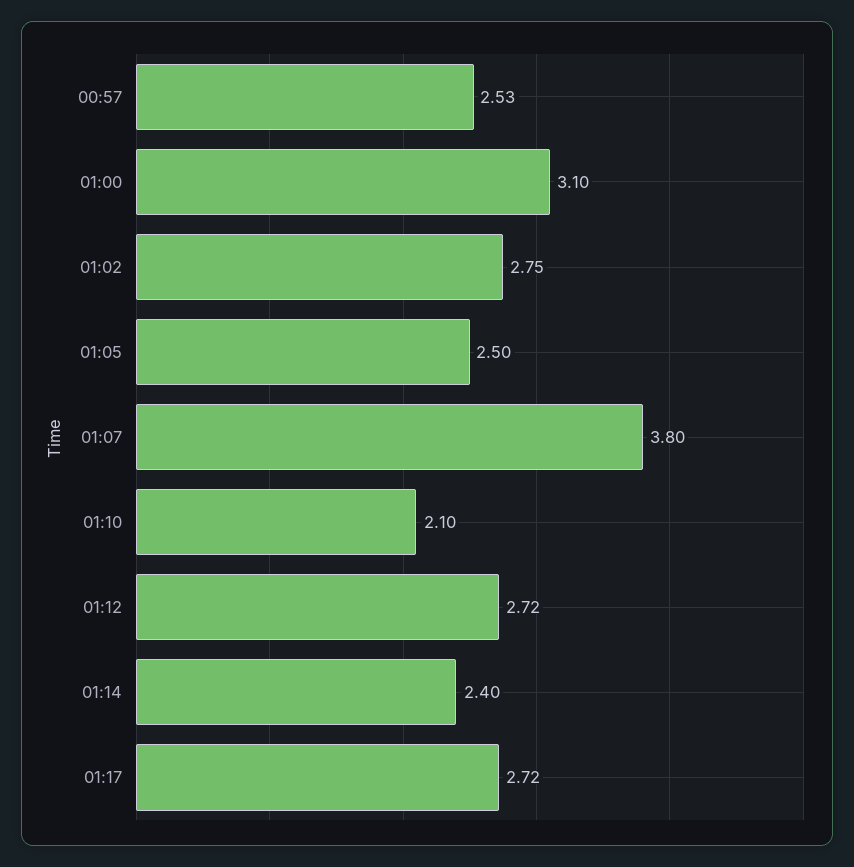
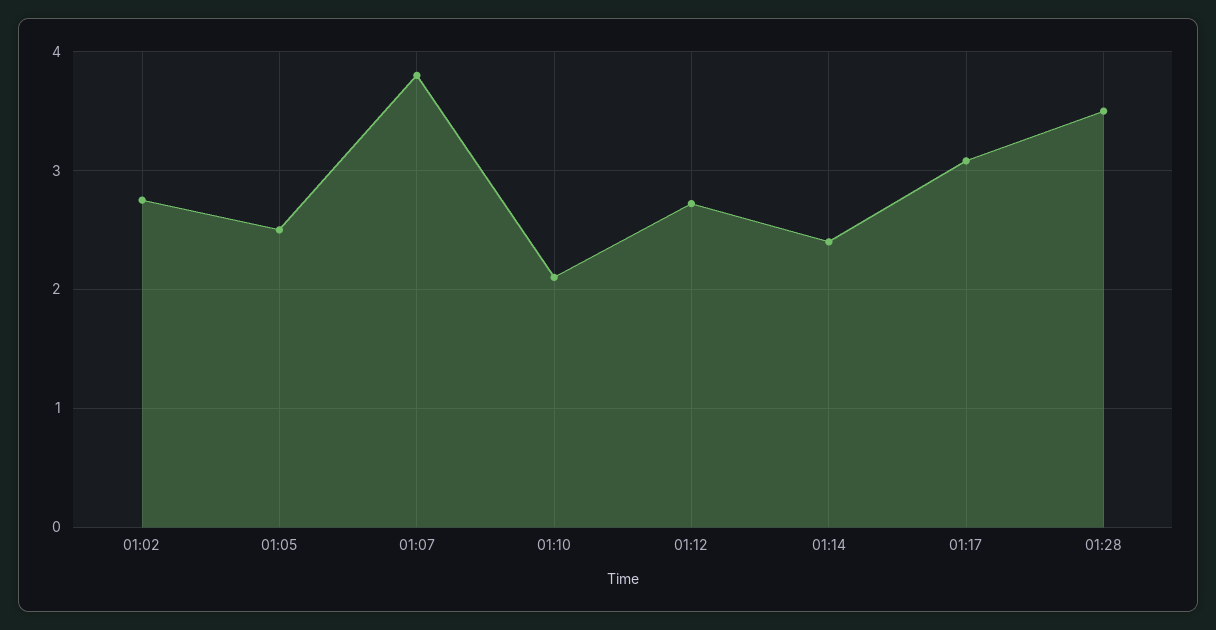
00:57: 2.53 -> none
01:00: 3.1 -> none
01:17: 2.72 -> 3.1
01:28: none -> 3.5

